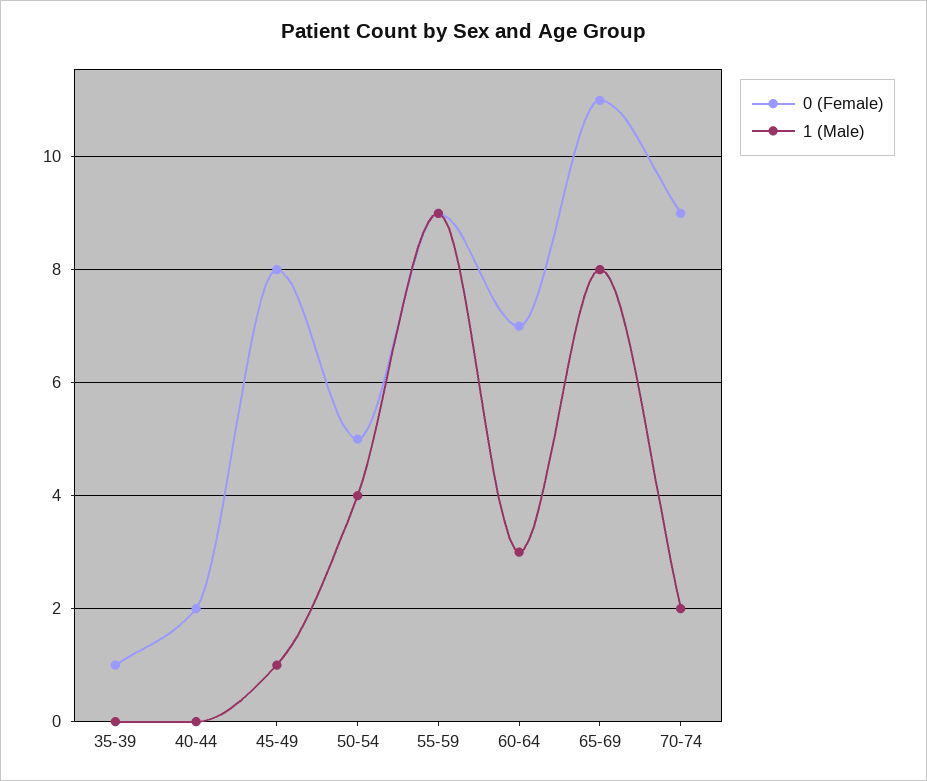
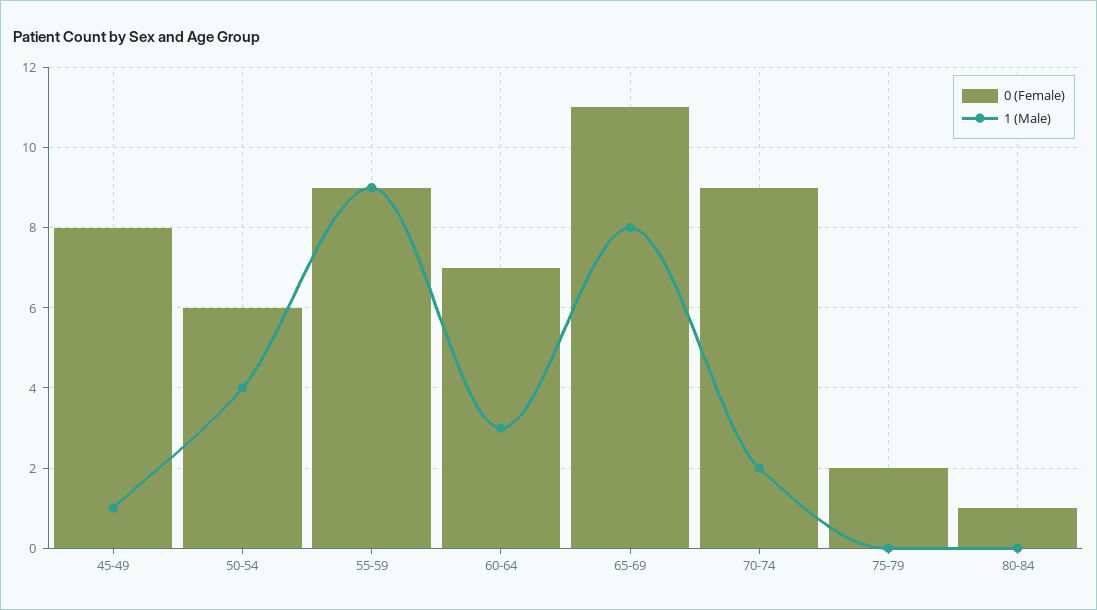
0 (Female), 35-39: 1 -> none
1 (Male), 35-39: 0 -> none
0 (Female), 40-44: 2 -> none
1 (Male), 40-44: 0 -> none
0 (Female), 50-54: 5 -> 6
0 (Female), 75-79: none -> 2
1 (Male), 75-79: none -> 0
0 (Female), 80-84: none -> 1
1 (Male), 80-84: none -> 0

